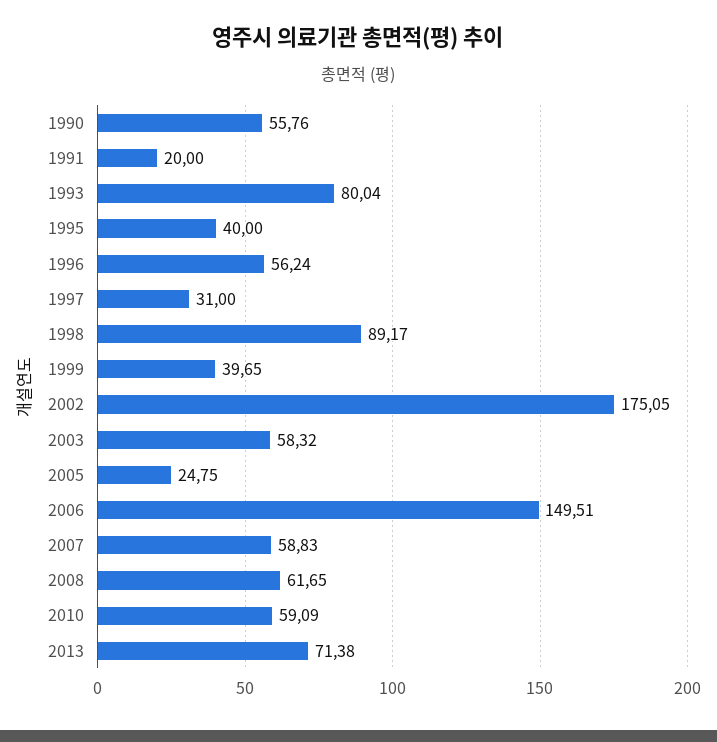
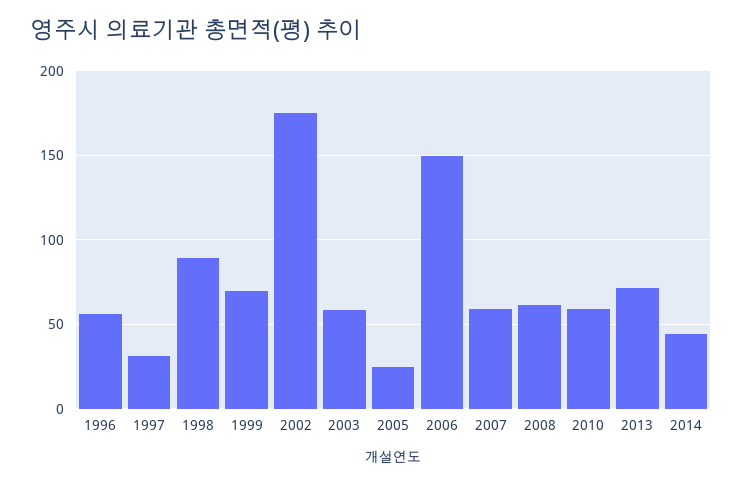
1990: 55.76 -> none
1991: 20 -> none
1993: 80.04 -> none
1995: 40 -> none
1999: 39.65 -> 70
2014: none -> 45

